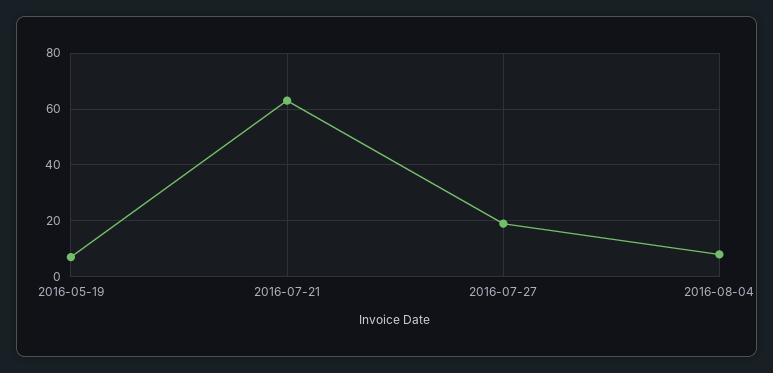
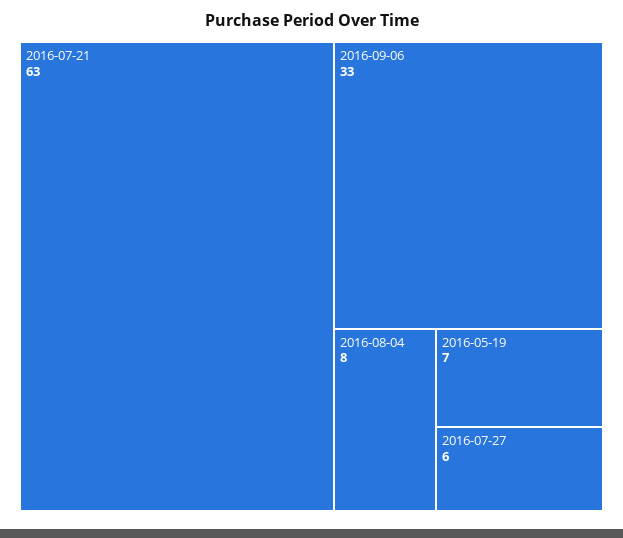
2016-07-27: 20 -> 6
2016-09-06: none -> 33

